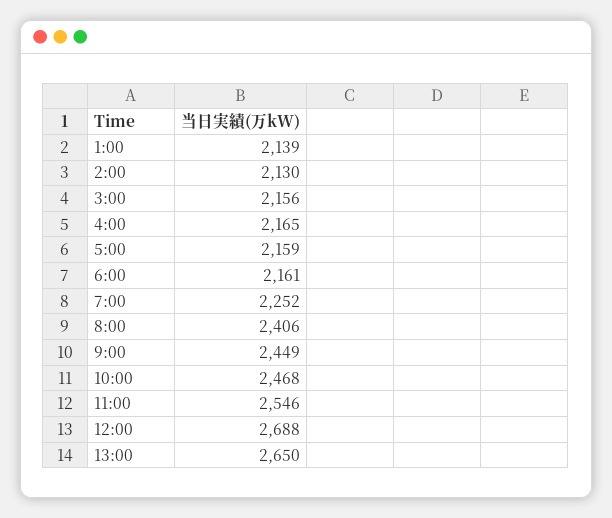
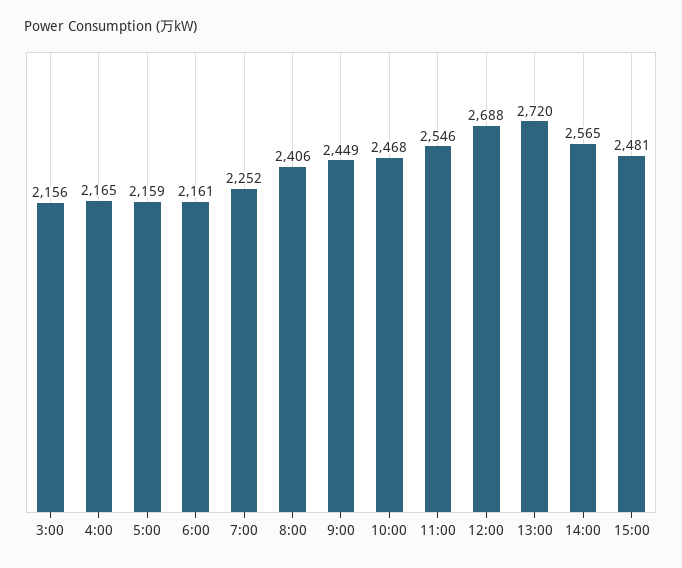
1:00: 2139 -> none
2:00: 2130 -> none
13:00: 2650 -> 2720
14:00: none -> 2565
15:00: none -> 2481

